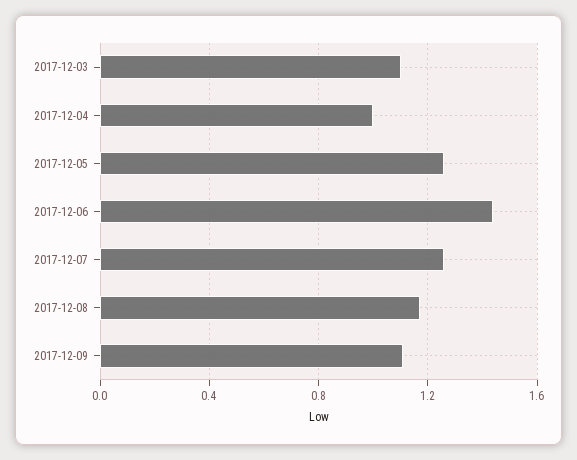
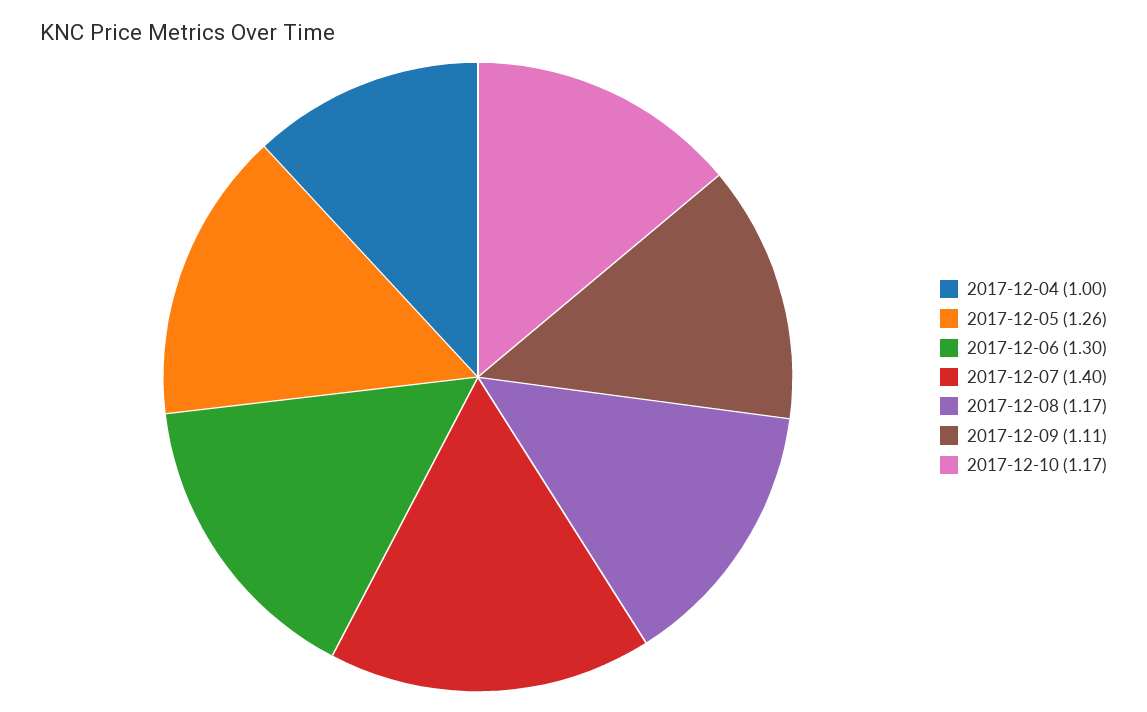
2017-12-03: 1.1 -> none
2017-12-06: 1.45 -> 1.3
2017-12-07: 1.25 -> 1.4
2017-12-10: none -> 1.17

